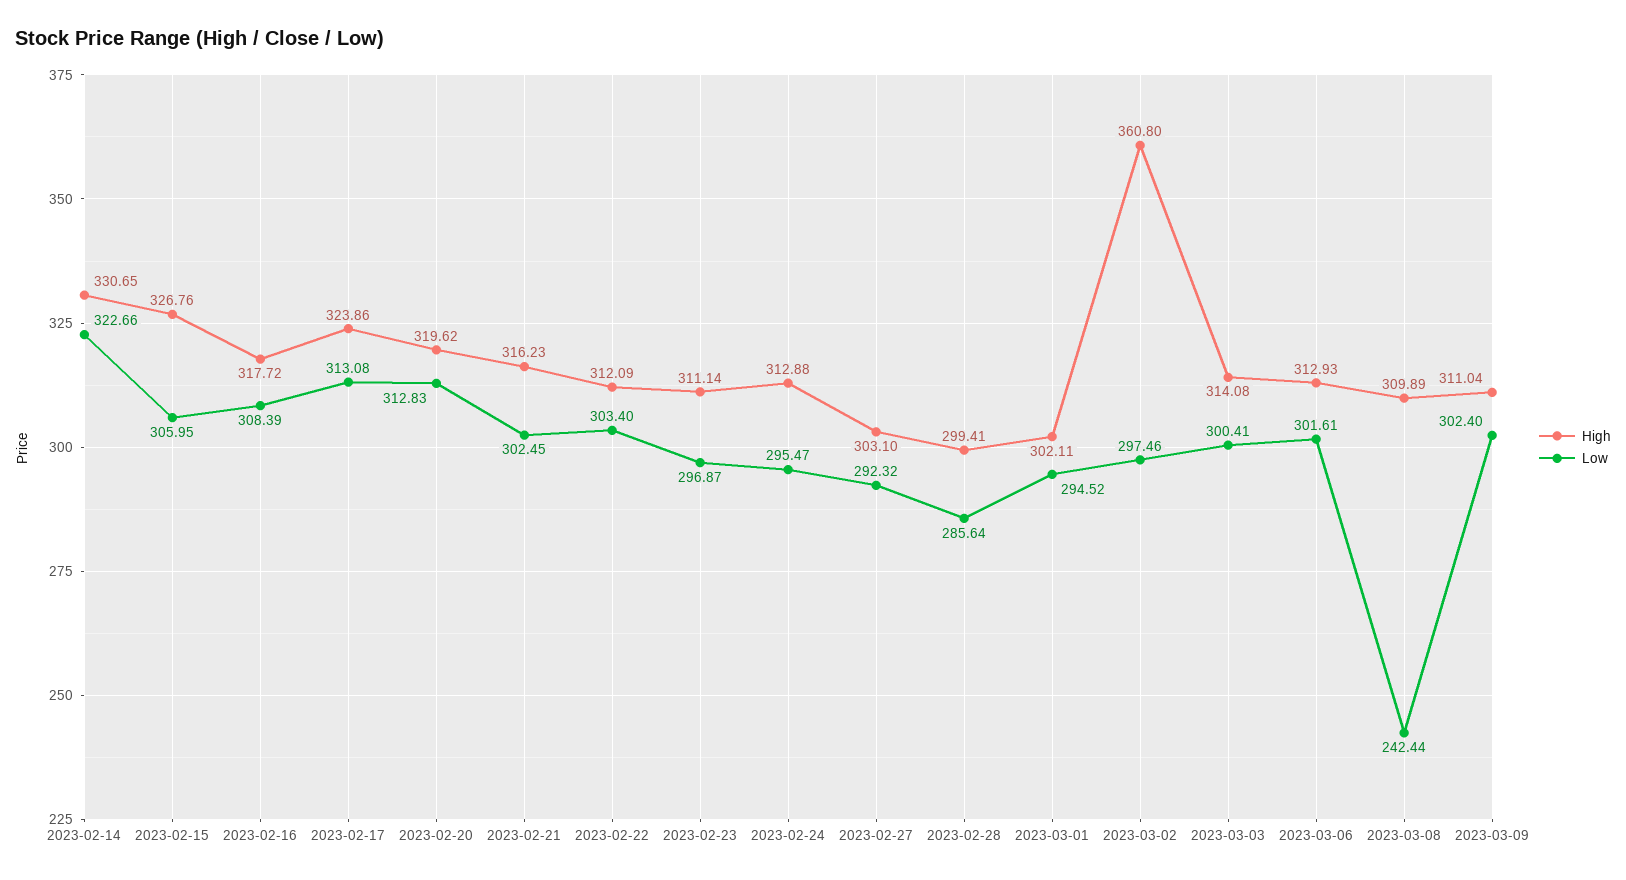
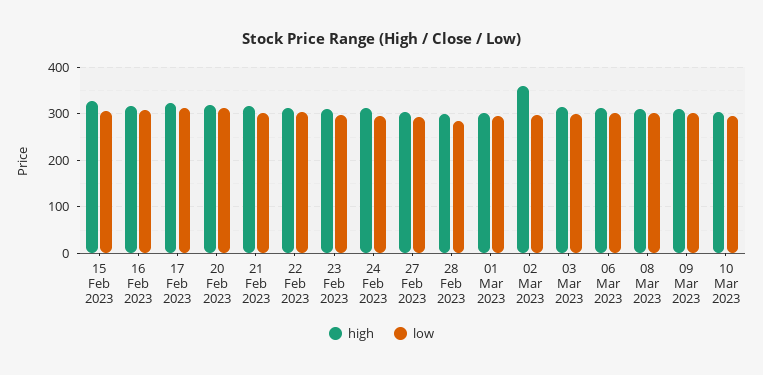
High, 2023-02-14: 330.65 -> none
Low, 2023-02-14: 322.66 -> none
Low, 2023-03-08: 242.44 -> 300
High, 10 Mar 2023: none -> 300
Low, 10 Mar 2023: none -> 300

